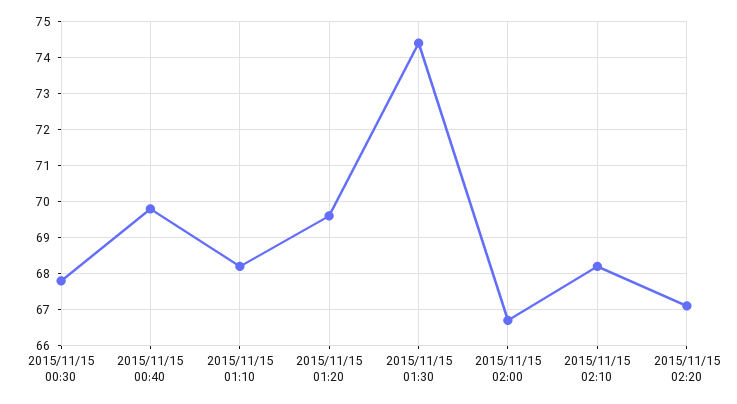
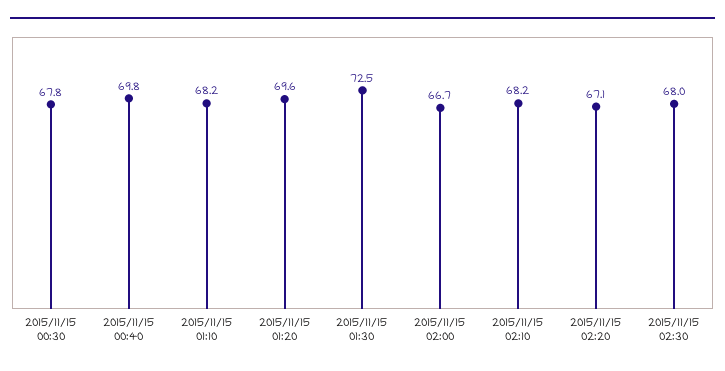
2015/11/15 01:30: 74.5 -> 72.5
2015/11/15 02:30: none -> 68

